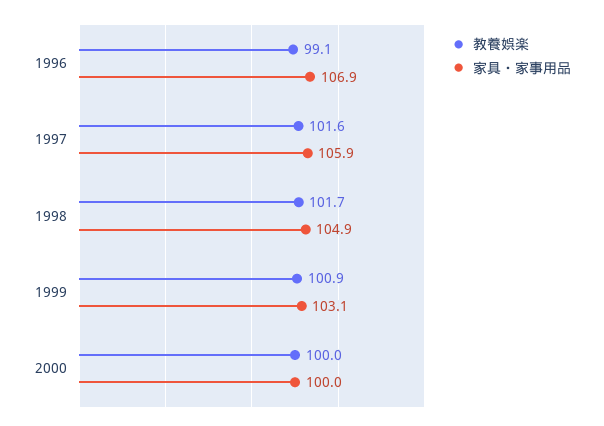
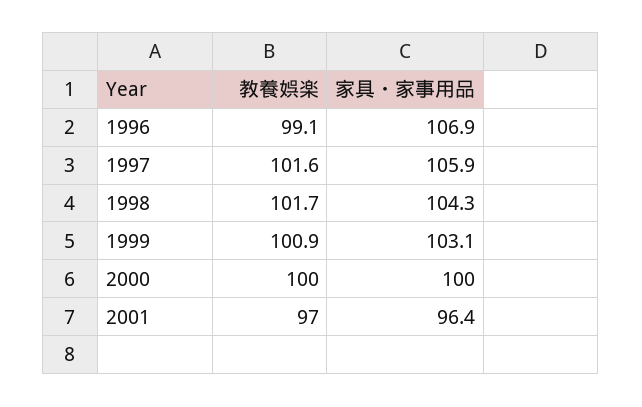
家具・家事用品, 1998: 104.9 -> 104.3
教養娯楽, 2001: none -> 97
家具・家事用品, 2001: none -> 96.4

